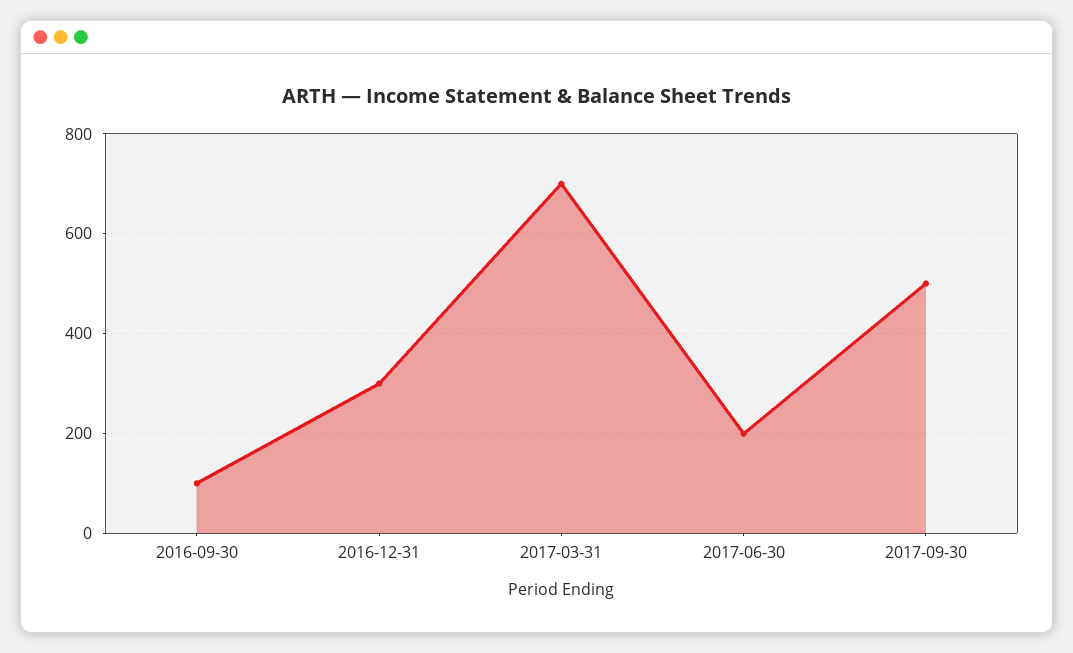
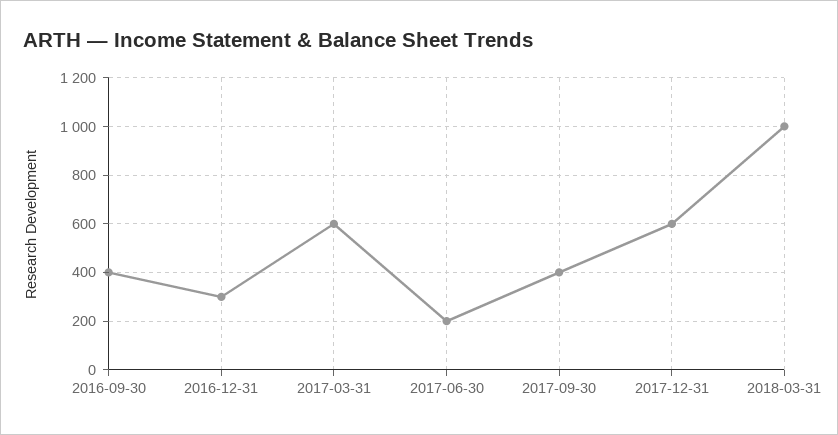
2016-09-30: 100 -> 400
2017-03-31: 700 -> 600
2017-09-30: 500 -> 400
2017-12-31: none -> 600
2018-03-31: none -> 1000

